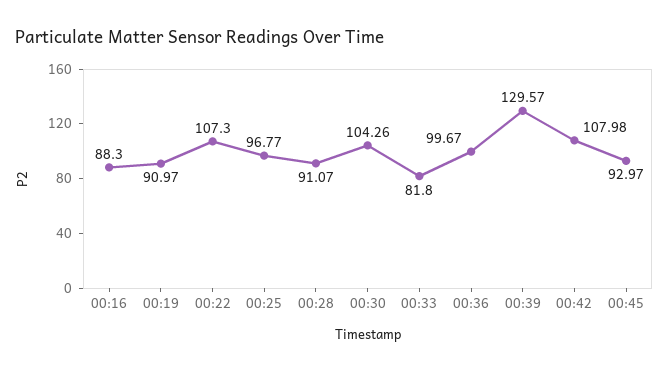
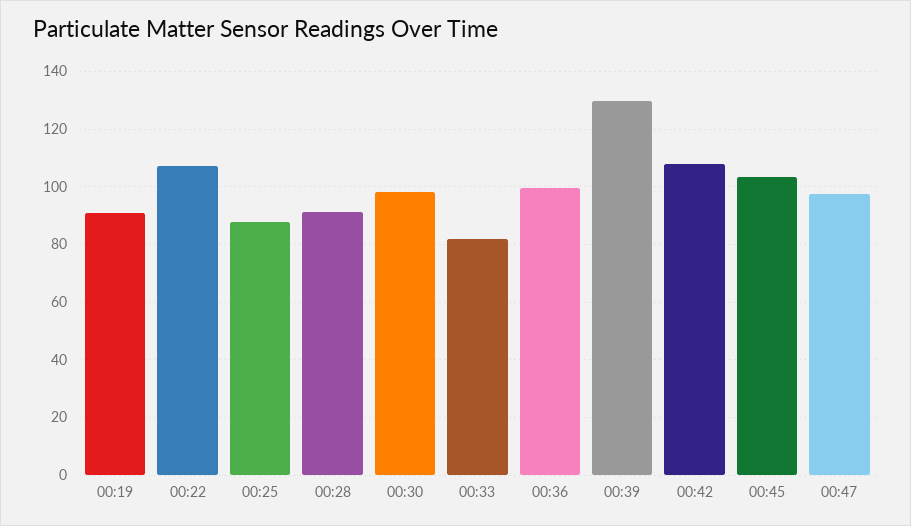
00:16: 88.3 -> none
00:25: 96.77 -> 87.5
00:30: 104.26 -> 97.5
00:45: 92.97 -> 102.5
00:47: none -> 97.5

